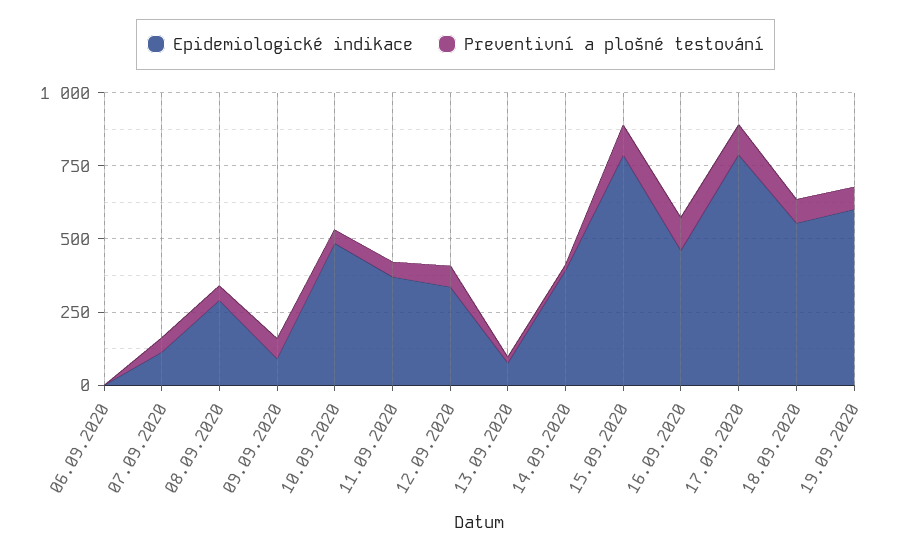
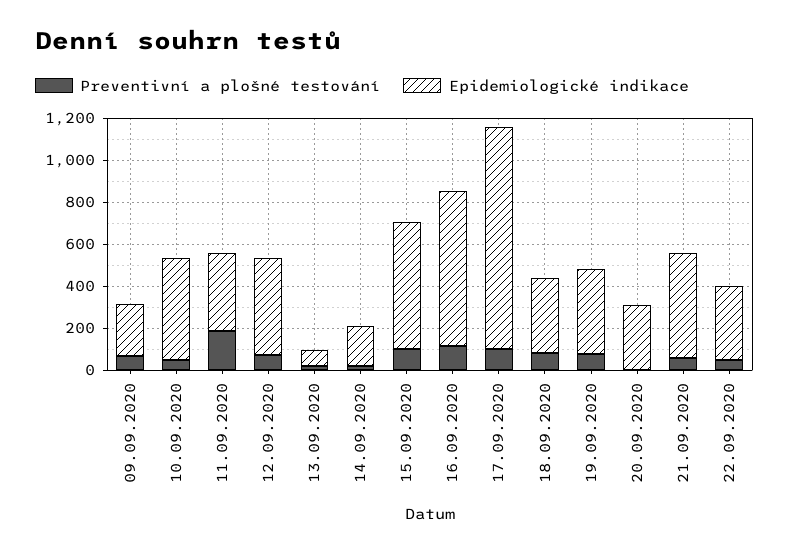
Epidemiologické indikace, 06.09.2020: 0 -> none
Preventivní a plošné testování, 06.09.2020: 0 -> none
Epidemiologické indikace, 07.09.2020: 100 -> none
Preventivní a plošné testování, 07.09.2020: 50 -> none
Epidemiologické indikace, 08.09.2020: 300 -> none
Preventivní a plošné testování, 08.09.2020: 50 -> none
Epidemiologické indikace, 09.09.2020: 100 -> 250
Preventivní a plošné testování, 11.09.2020: 50 -> 200
Epidemiologické indikace, 12.09.2020: 350 -> 450
Epidemiologické indikace, 14.09.2020: 400 -> 200
Epidemiologické indikace, 15.09.2020: 800 -> 600
Epidemiologické indikace, 16.09.2020: 450 -> 750
Epidemiologické indikace, 17.09.2020: 800 -> 1050
Epidemiologické indikace, 18.09.2020: 550 -> 350
Epidemiologické indikace, 19.09.2020: 600 -> 400
Preventivní a plošné testování, 20.09.2020: none -> 0
Epidemiologické indikace, 20.09.2020: none -> 300
Preventivní a plošné testování, 21.09.2020: none -> 50
Epidemiologické indikace, 21.09.2020: none -> 500
Preventivní a plošné testování, 22.09.2020: none -> 50
Epidemiologické indikace, 22.09.2020: none -> 350

